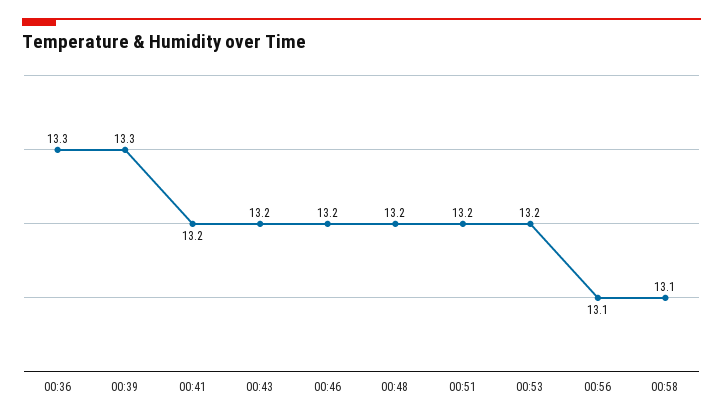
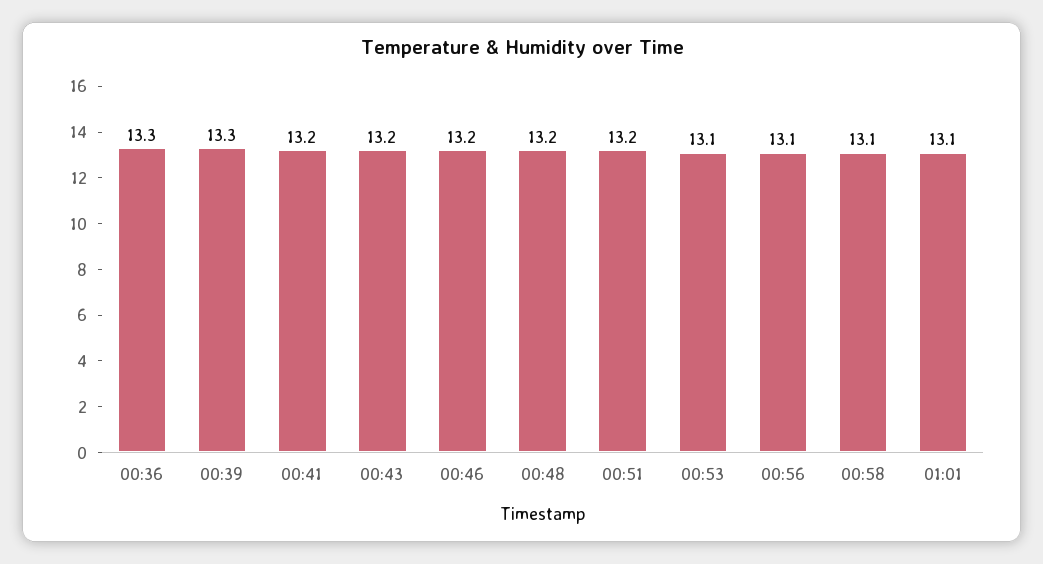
00:53: 13.2 -> 13.1
01:01: none -> 13.1

